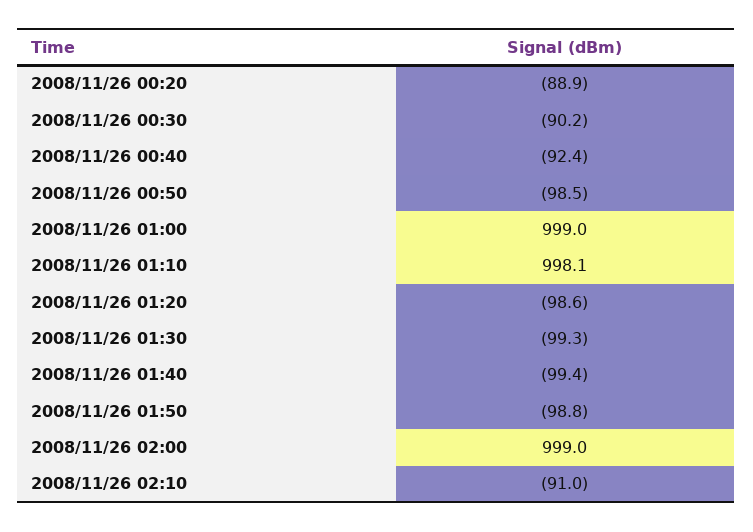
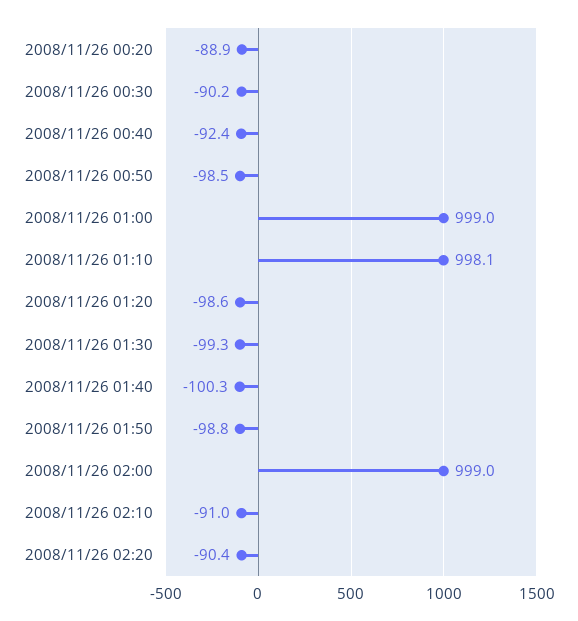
2008/11/26 01:40: -99.4 -> -100.3
2008/11/26 02:20: none -> -90.4

